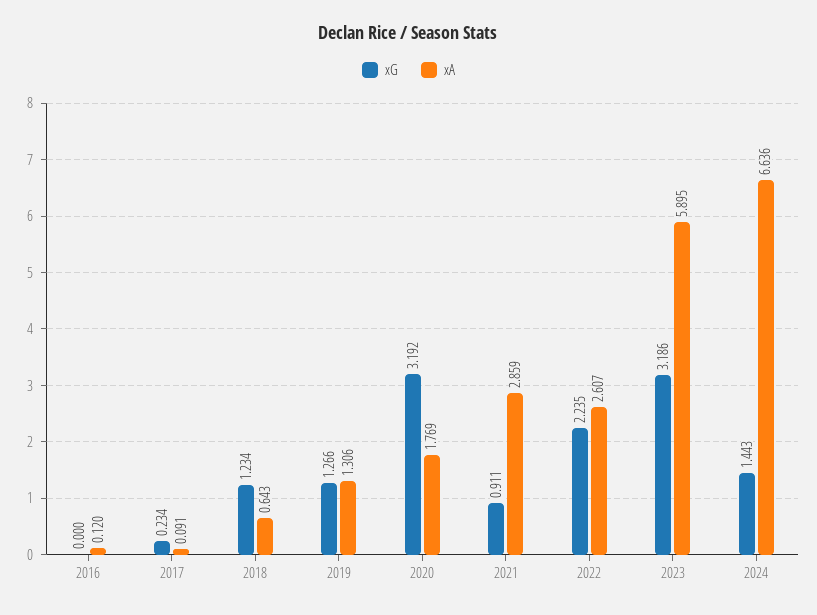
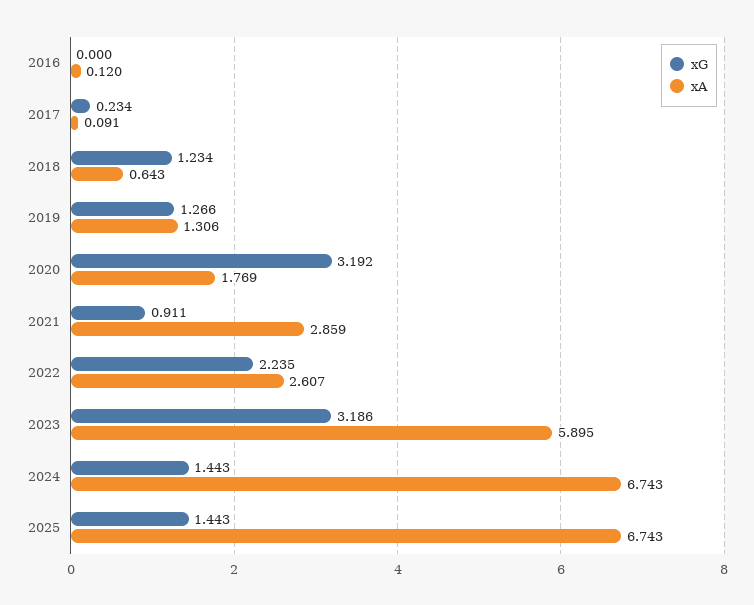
xA, 2024: 6.636 -> 6.743
xG, 2025: none -> 1.443
xA, 2025: none -> 6.743

